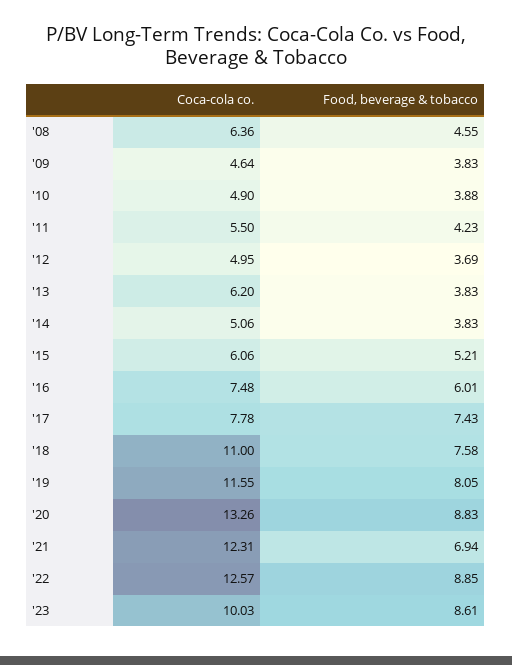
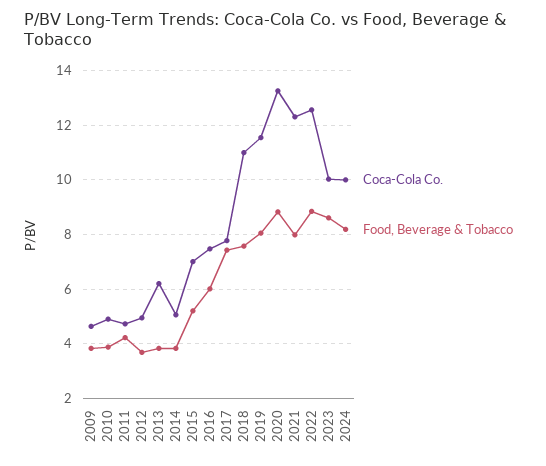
Coca-cola co., '08: 6.36 -> none
Food, beverage & tobacco, '08: 4.55 -> none
Coca-cola co., '11: 5.5 -> 4.75
Coca-cola co., '15: 6.06 -> 7
Food, beverage & tobacco, '21: 6.94 -> 8
Coca-cola co., 2024: none -> 10
Food, beverage & tobacco, 2024: none -> 8.25

